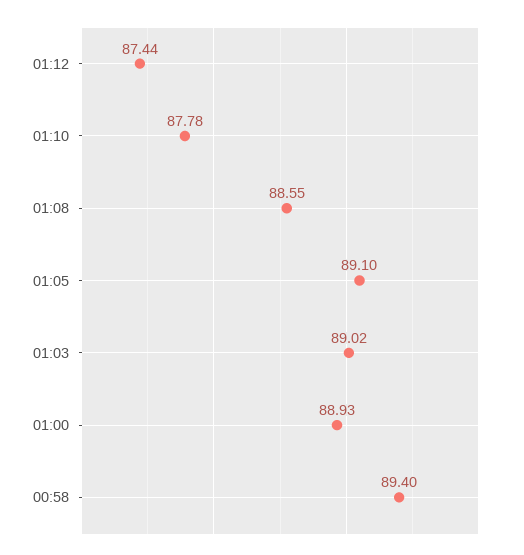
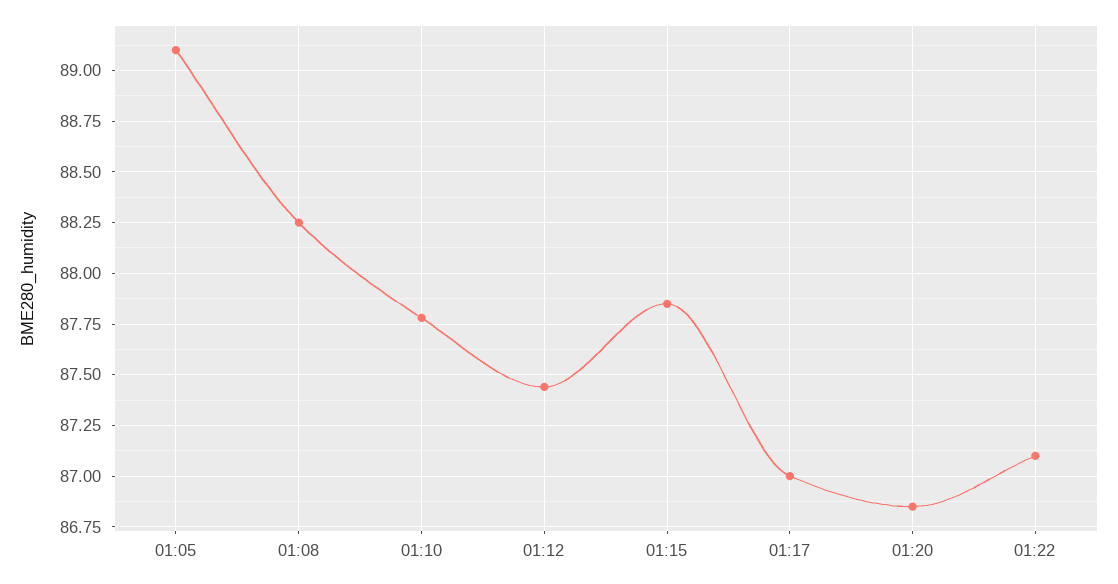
01:08: 88.55 -> 88.25
01:03: 89.02 -> none
01:00: 88.93 -> none
00:58: 89.4 -> none
01:15: none -> 87.85
01:17: none -> 87
01:20: none -> 86.85
01:22: none -> 87.1

